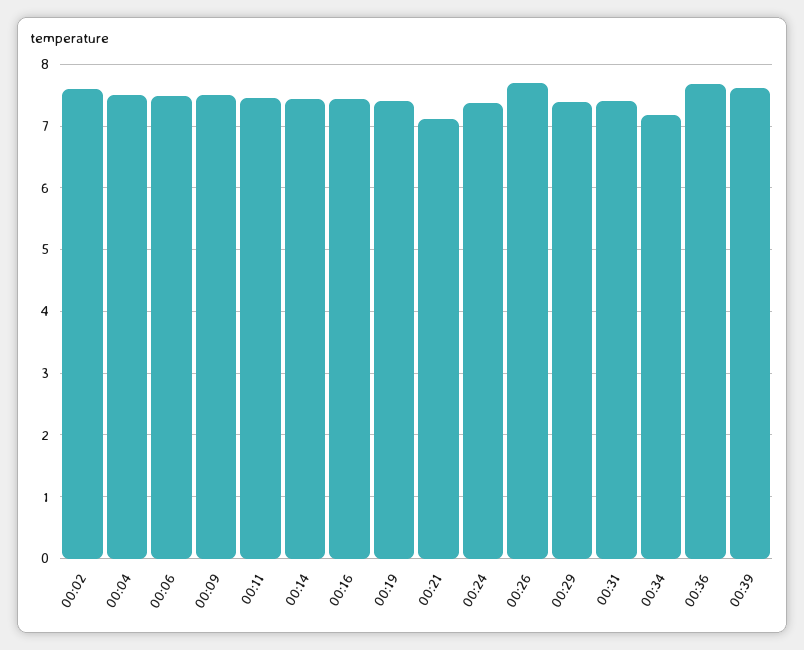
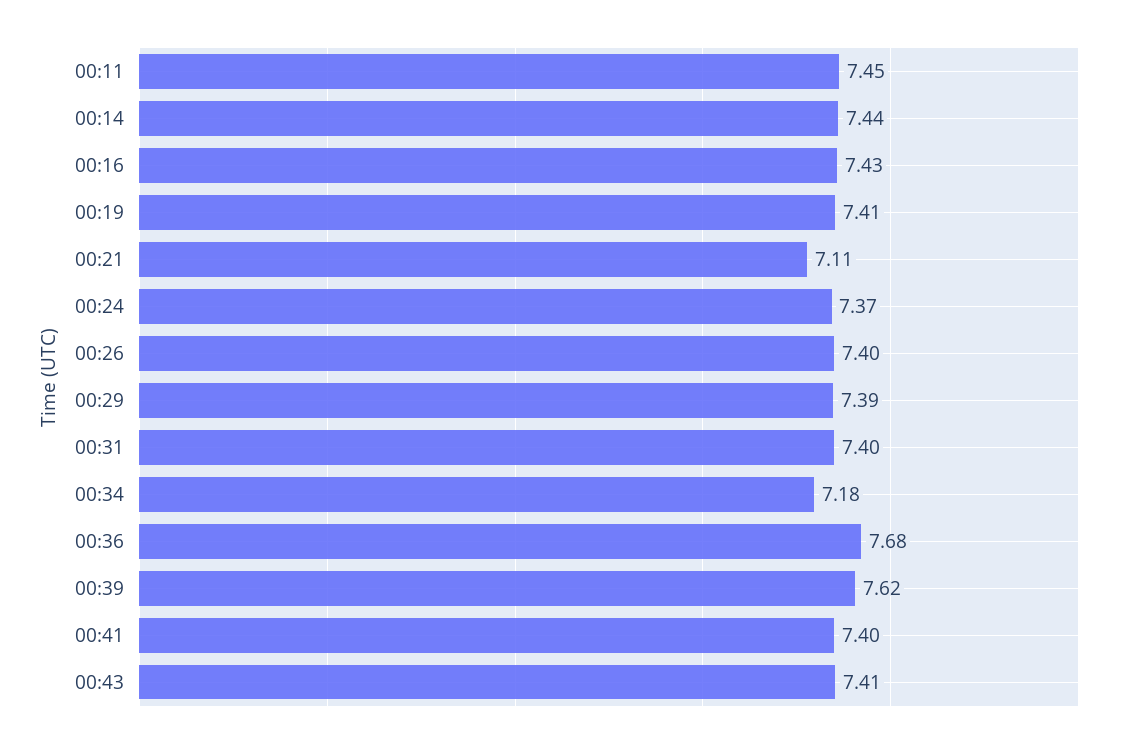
00:02: 7.6 -> none
00:04: 7.5 -> none
00:06: 7.5 -> none
00:09: 7.5 -> none
00:26: 7.7 -> 7.4
00:41: none -> 7.4
00:43: none -> 7.41

